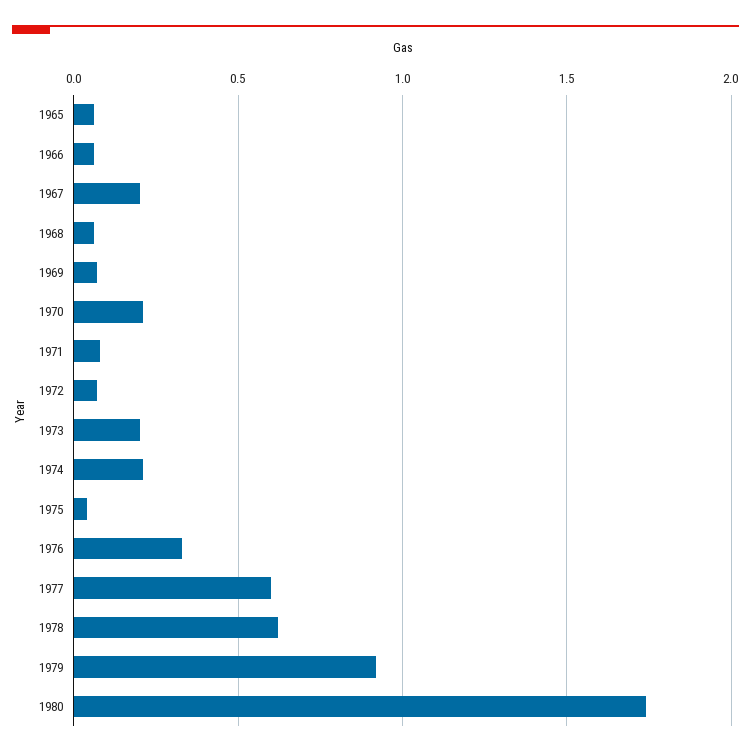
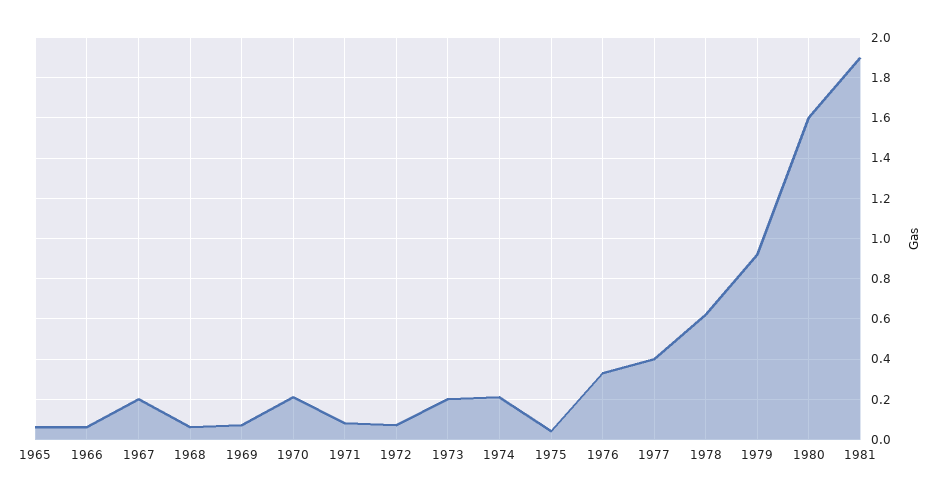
1977: 0.6 -> 0.4
1980: 1.75 -> 1.6
1981: none -> 1.9

